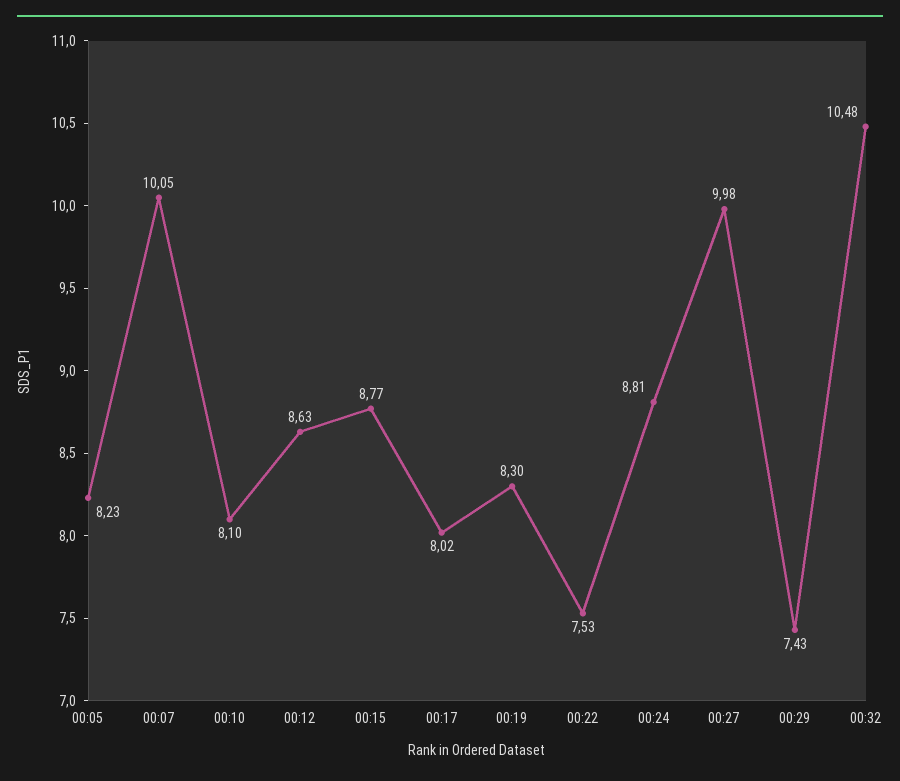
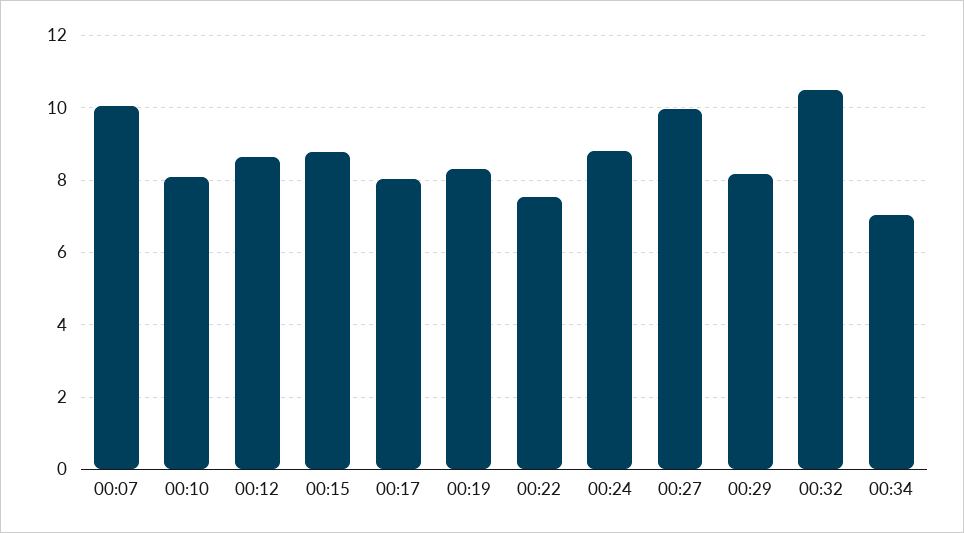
00:05: 8.23 -> none
00:29: 7.43 -> 8.2
00:34: none -> 7

